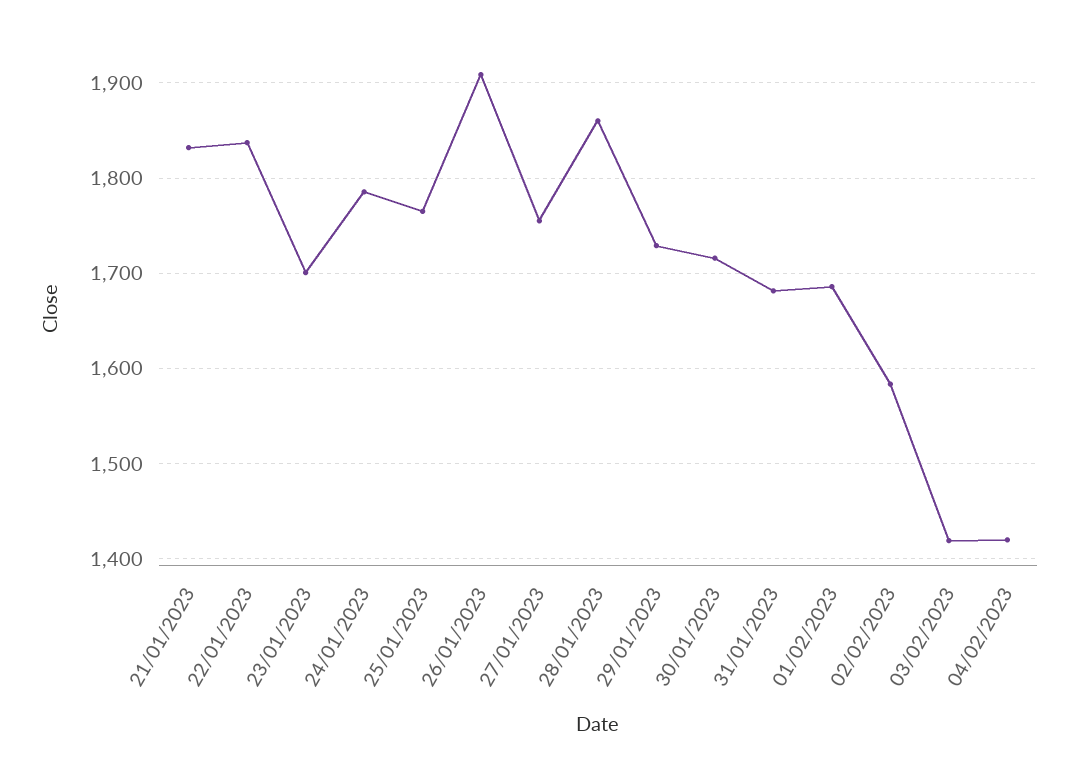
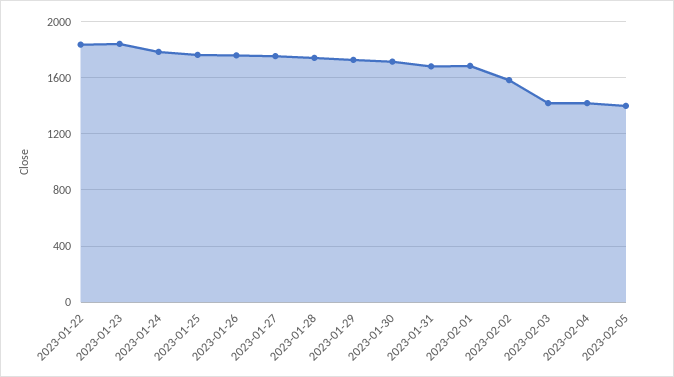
21/01/2023: 1830 -> none
23/01/2023: 1700 -> 1850
26/01/2023: 1910 -> 1750
28/01/2023: 1860 -> 1750
2023-02-05: none -> 1400

